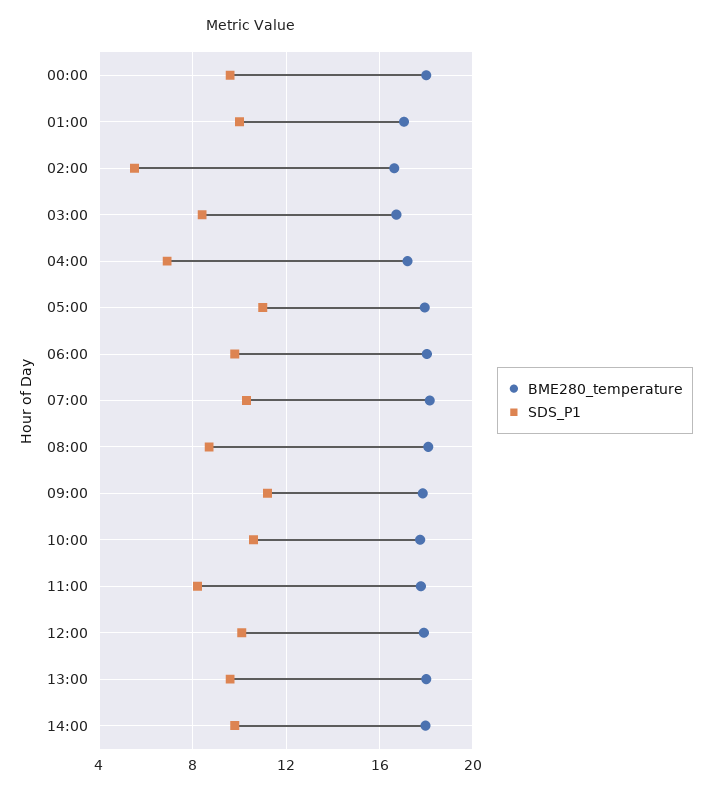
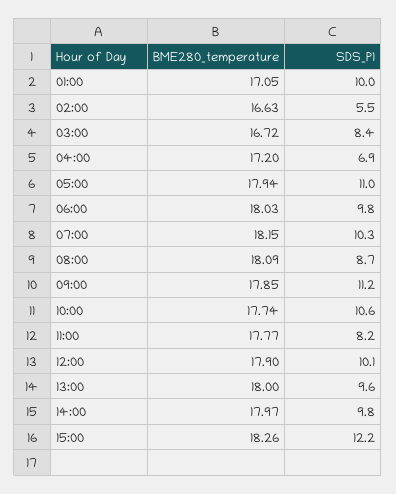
BME280_temperature, 00:00: 18 -> none
SDS_P1, 00:00: 9.5 -> none
BME280_temperature, 15:00: none -> 18.26
SDS_P1, 15:00: none -> 12.2

